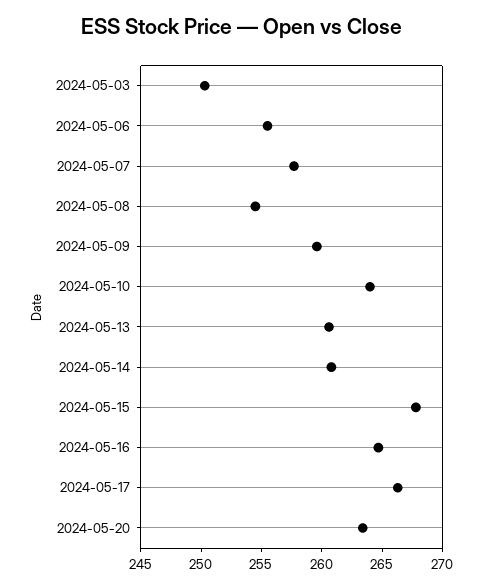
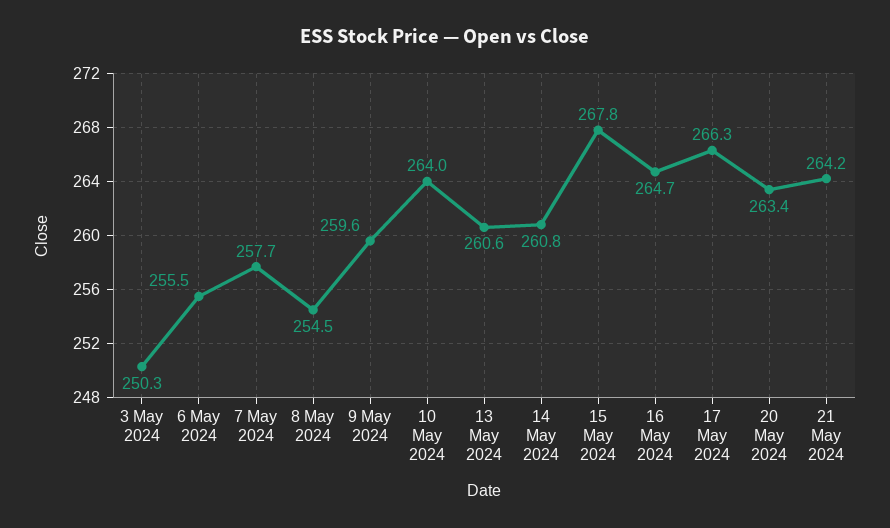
21 May 2024: none -> 264.2

